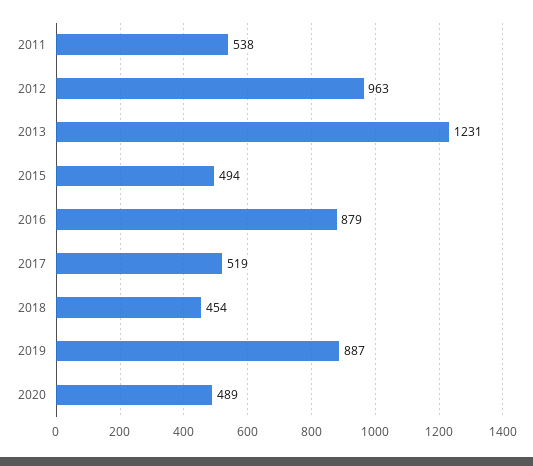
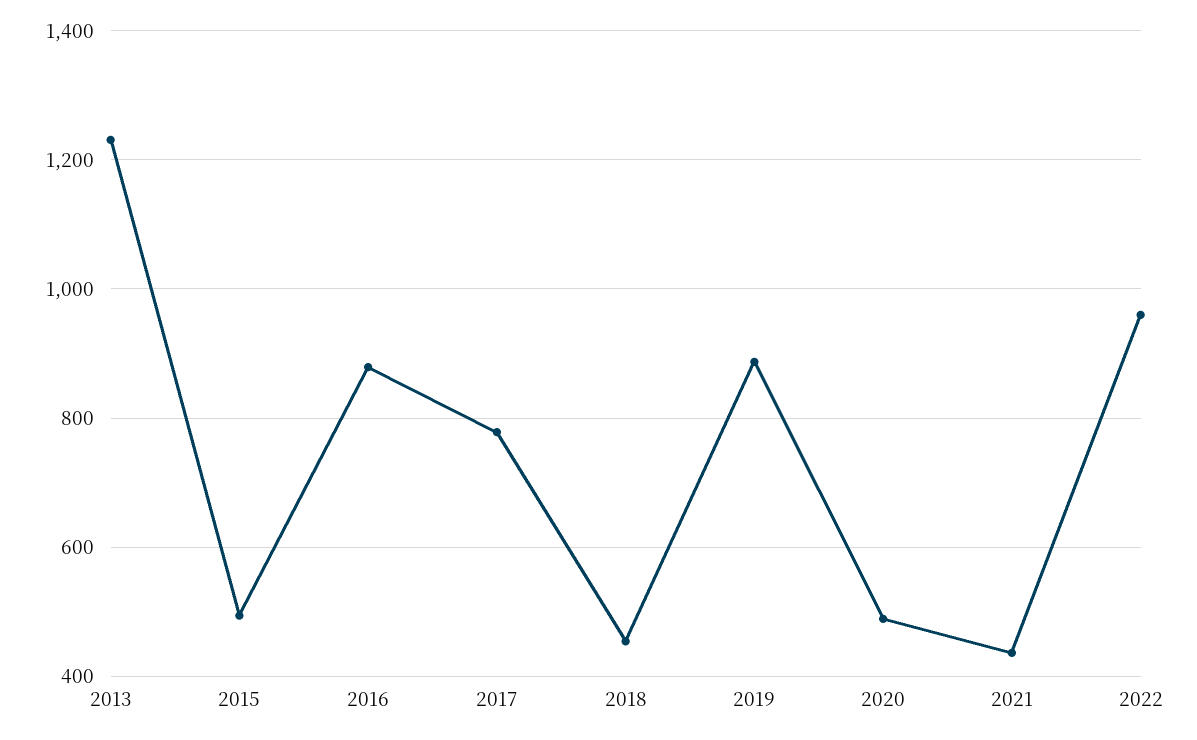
2011: 538 -> none
2012: 963 -> none
2017: 519 -> 780
2021: none -> 440
2022: none -> 960

